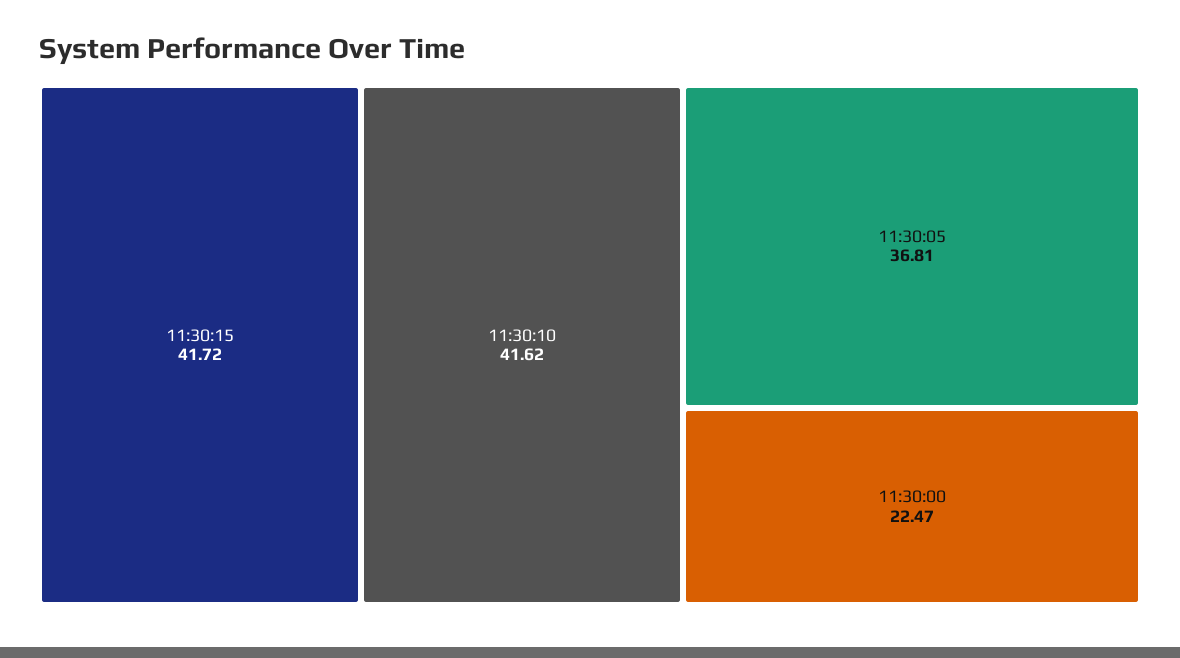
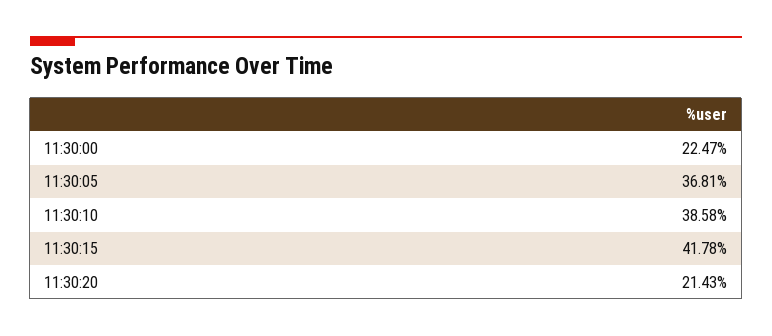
11:30:15: 41.72 -> 41.78
11:30:10: 41.62 -> 38.58
11:30:20: none -> 21.43

